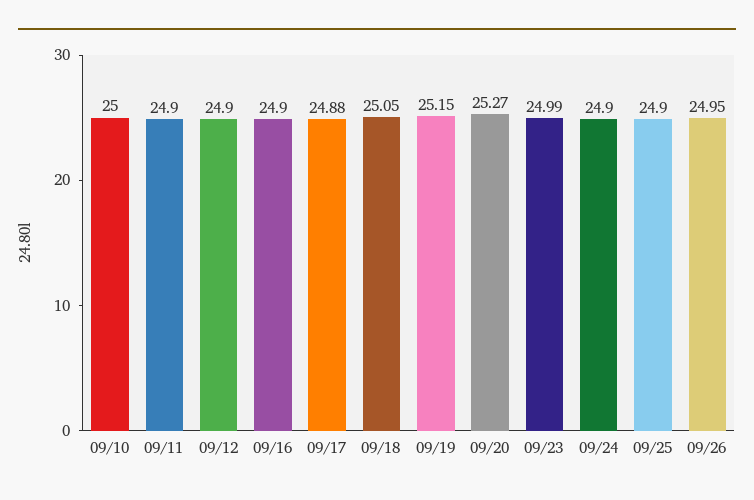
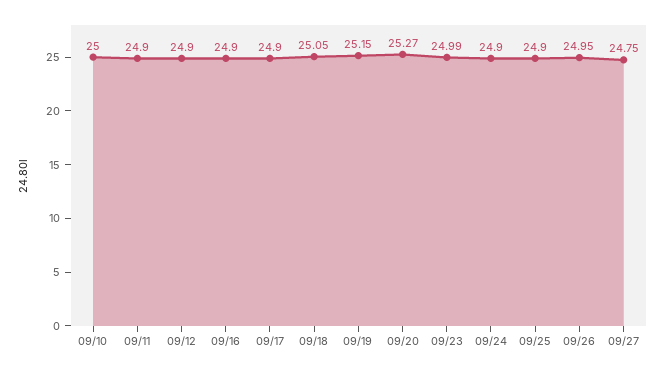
09/17: 24.88 -> 24.9
09/27: none -> 24.75

